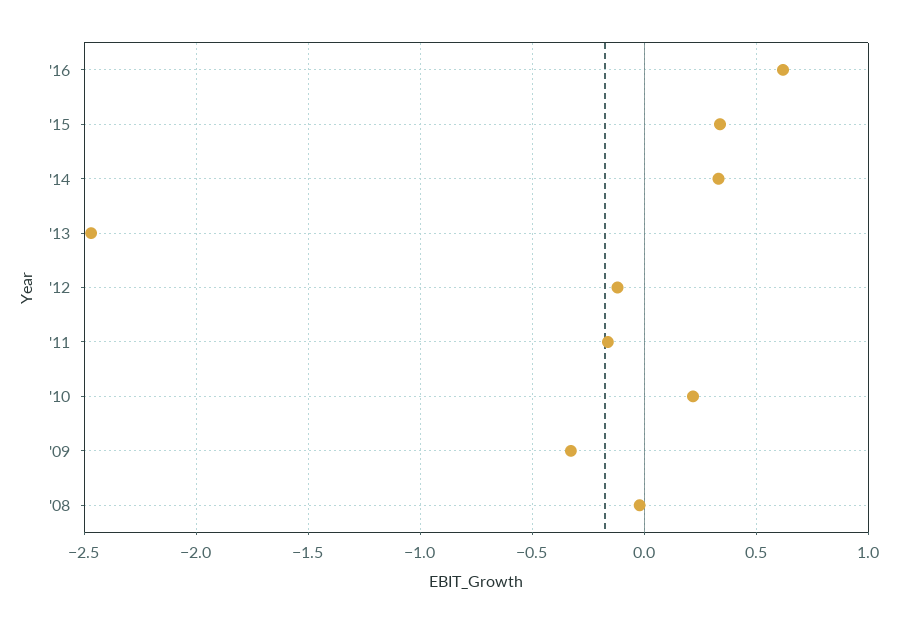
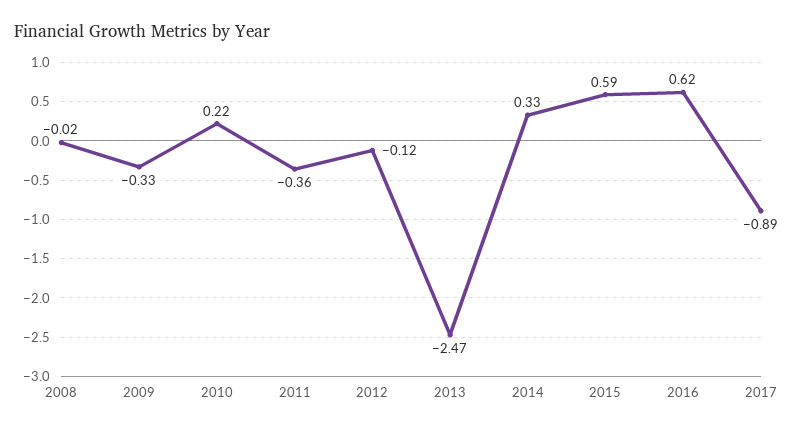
'15: 0.35 -> 0.59
'11: -0.15 -> -0.36
2017: none -> -0.89

